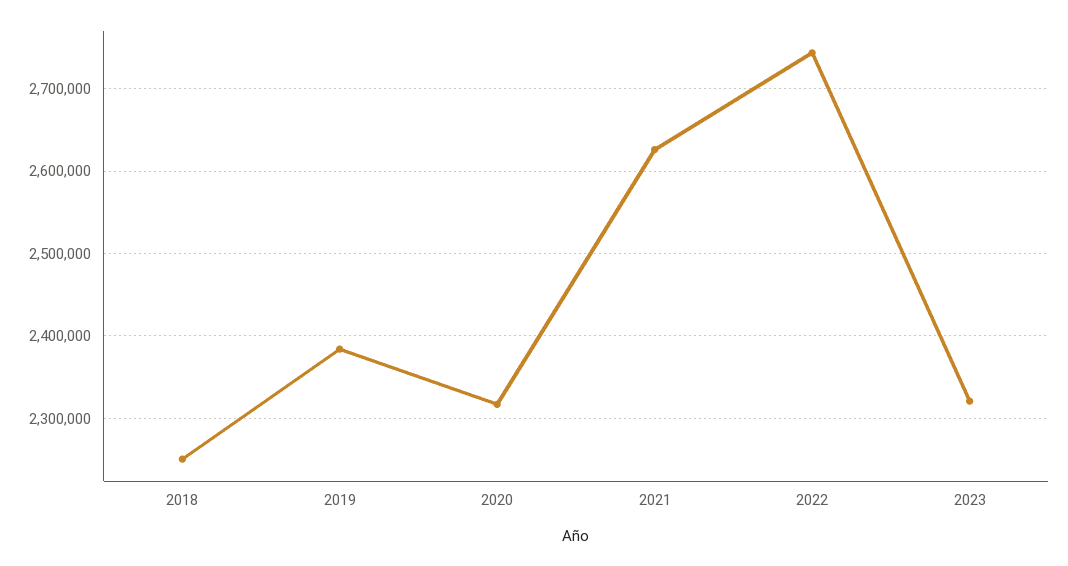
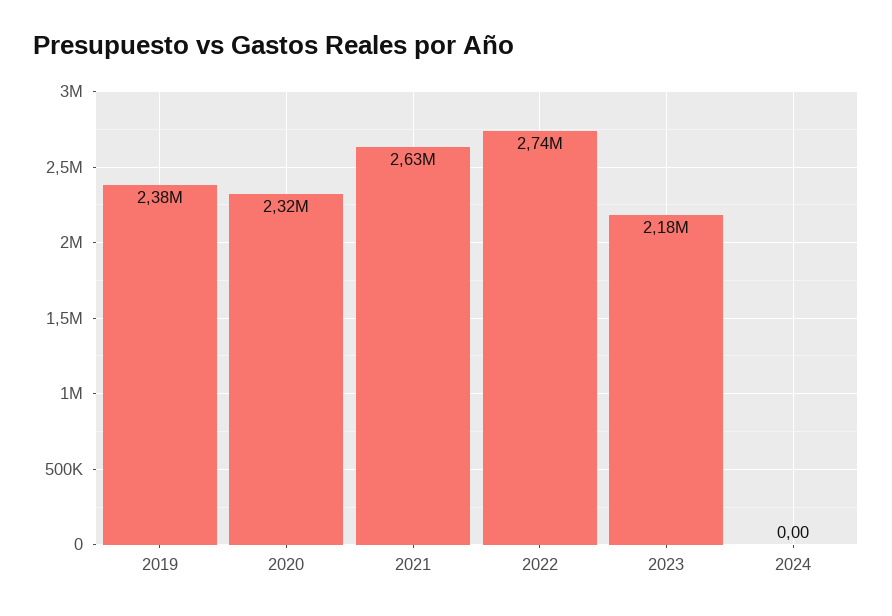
2018: 2250000 -> none
2023: 2320000 -> 2180000
2024: none -> 0

